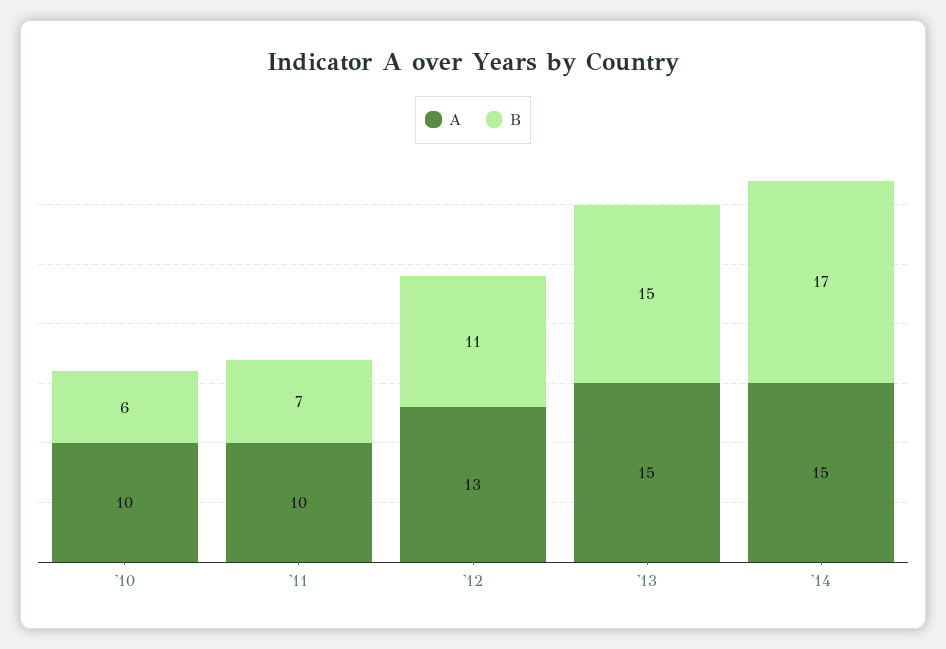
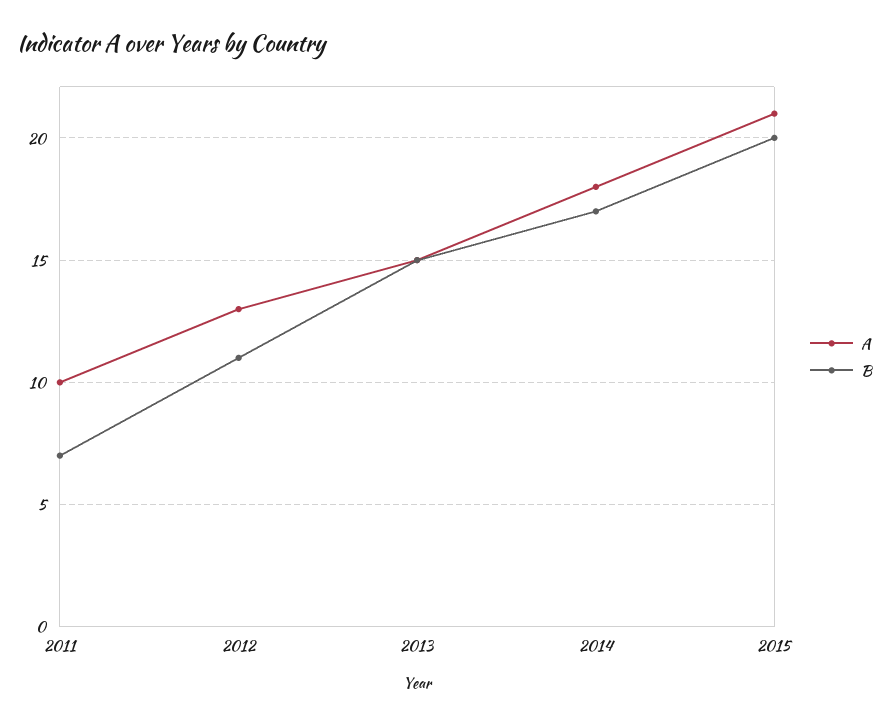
A, '10: 10 -> none
B, '10: 6 -> none
A, '14: 15 -> 18
A, 2015: none -> 21
B, 2015: none -> 20

